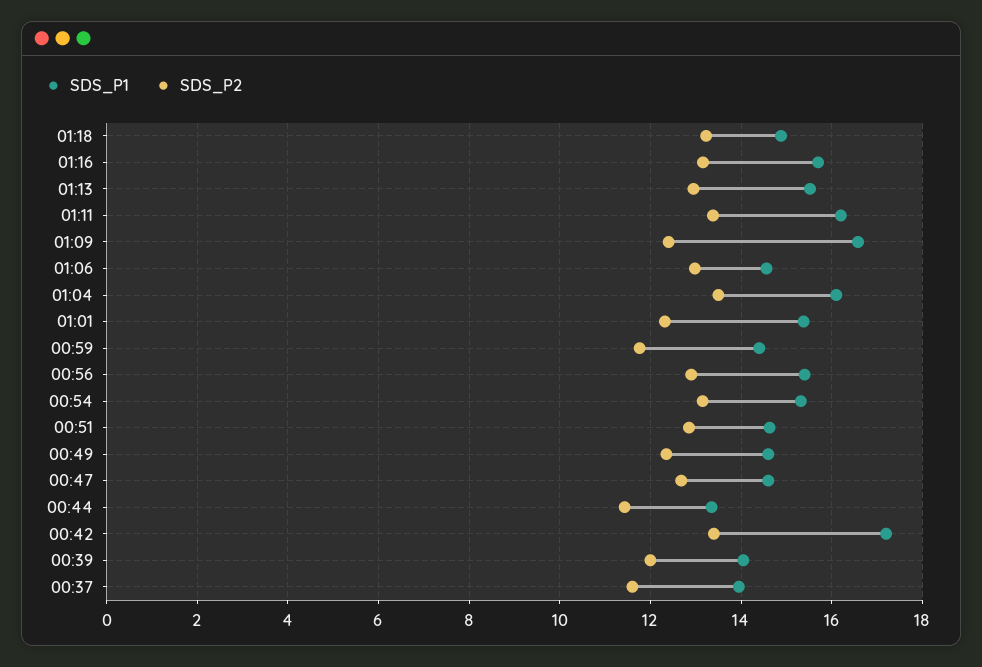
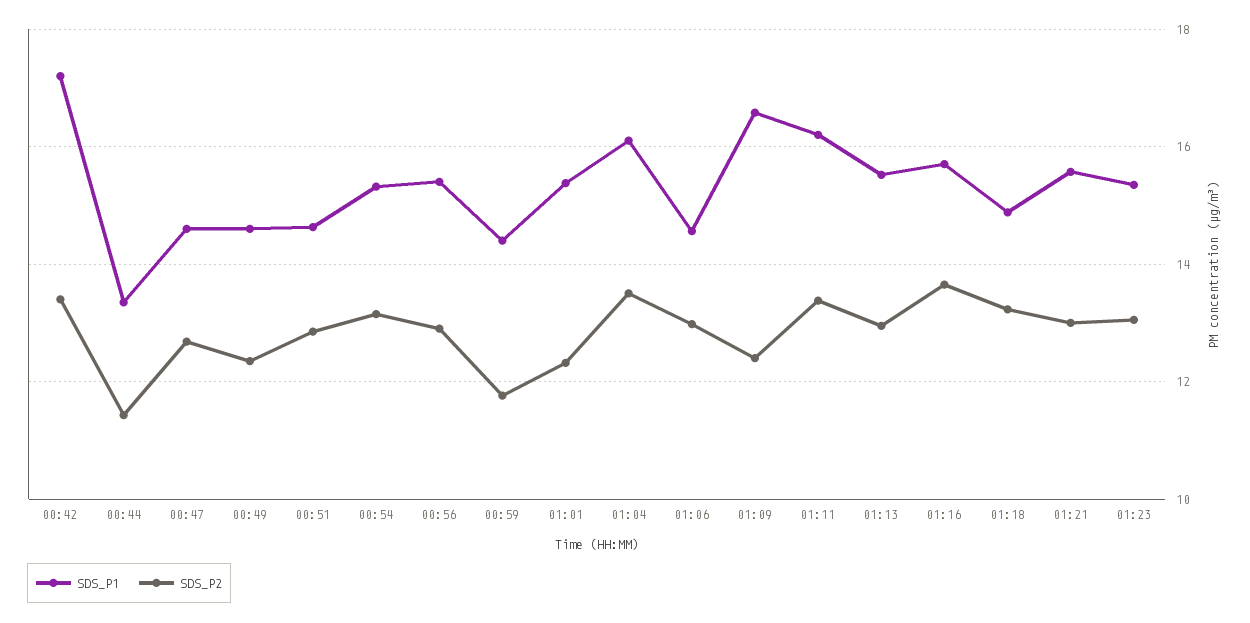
SDS_P2, 01:16: 13.2 -> 13.6
SDS_P1, 00:39: 14 -> none
SDS_P2, 00:39: 12 -> none
SDS_P1, 00:37: 14 -> none
SDS_P2, 00:37: 11.6 -> none
SDS_P1, 01:21: none -> 15.6
SDS_P2, 01:21: none -> 13
SDS_P1, 01:23: none -> 15.4
SDS_P2, 01:23: none -> 13

